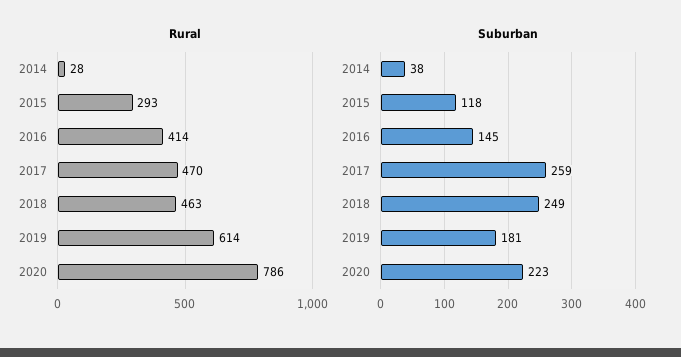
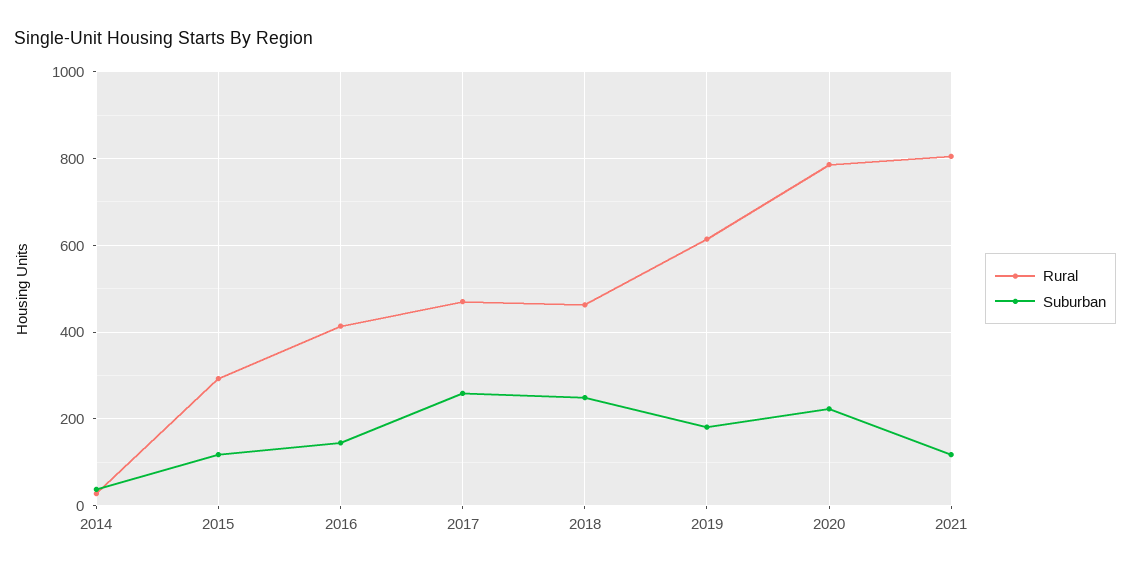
Rural, 2021: none -> 800
Suburban, 2021: none -> 120

